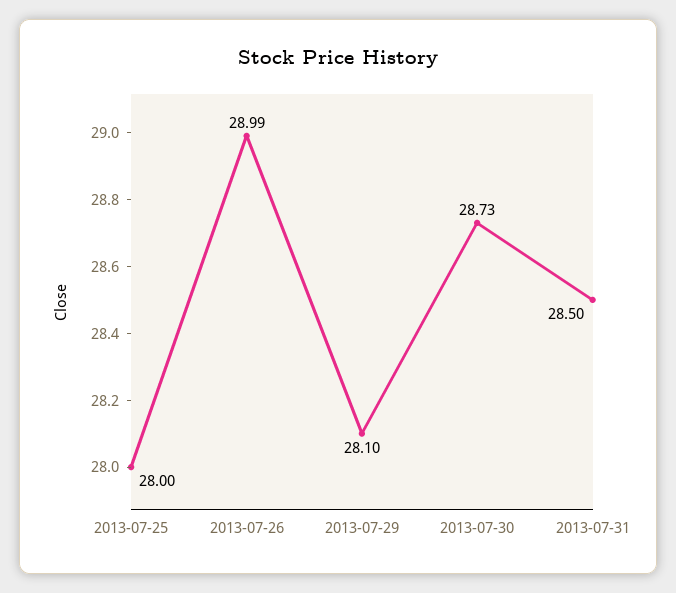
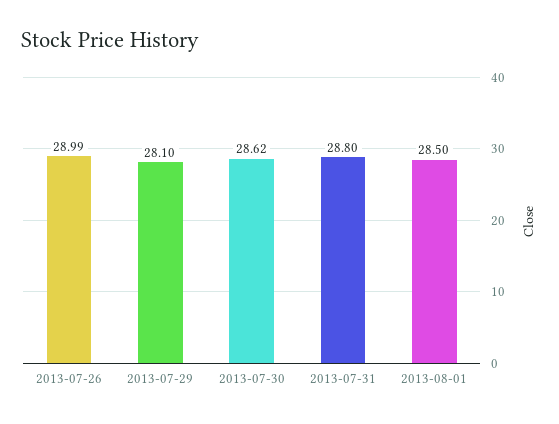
2013-07-25: 28 -> none
2013-07-30: 28.73 -> 28.62
2013-07-31: 28.5 -> 28.8
2013-08-01: none -> 28.5

